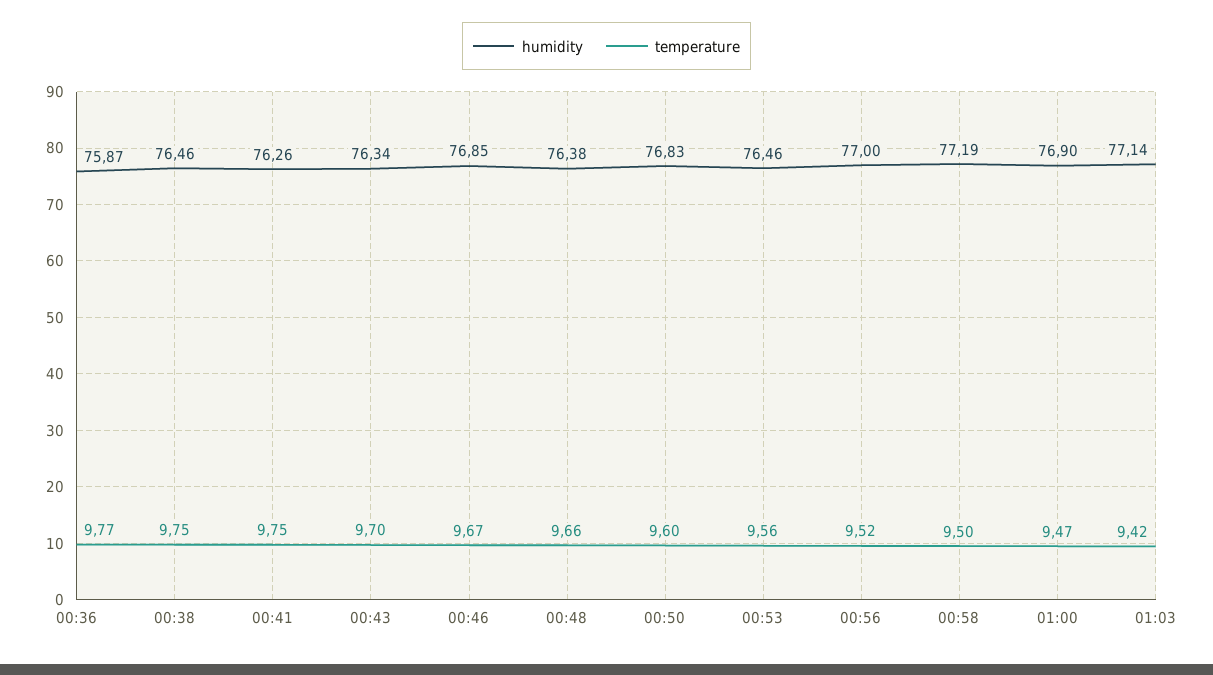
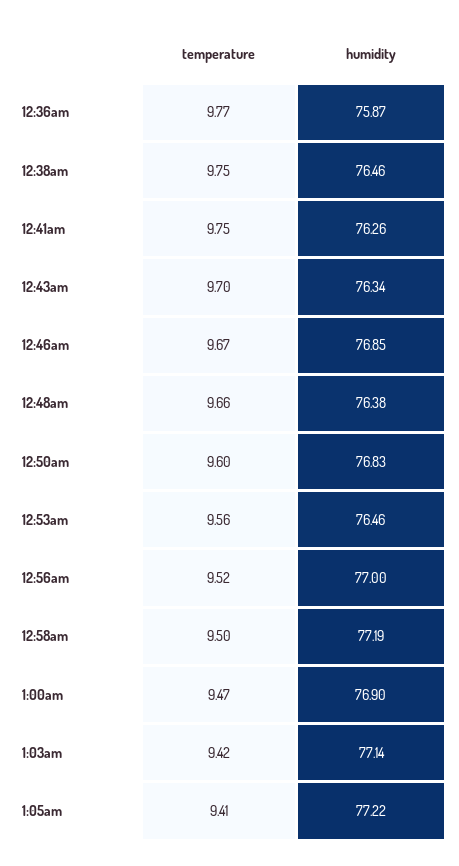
temperature, 1:05am: none -> 9.41
humidity, 1:05am: none -> 77.22

